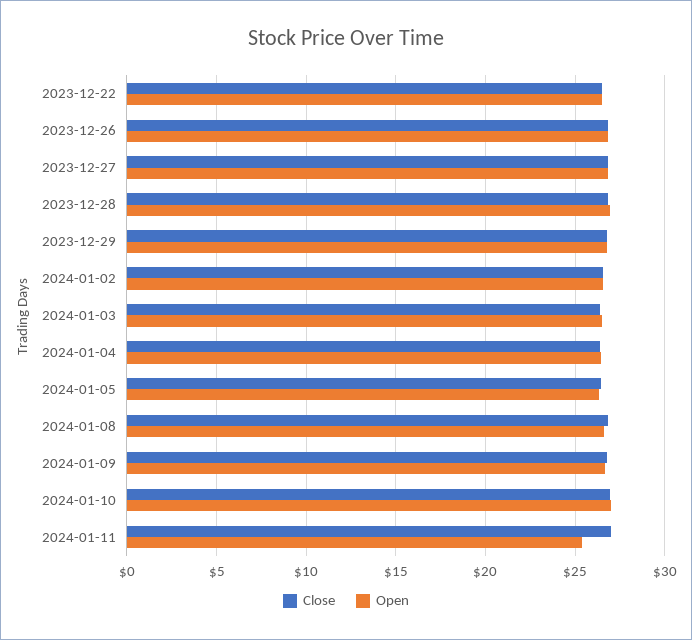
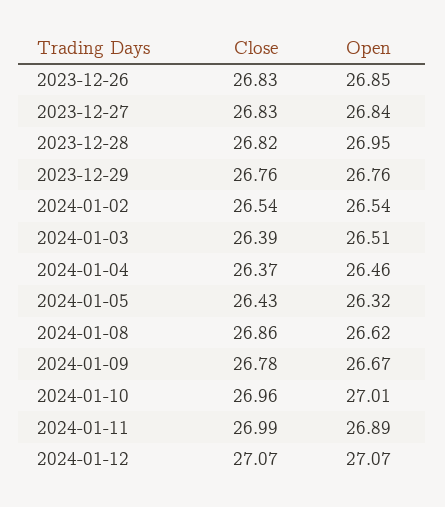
Close, 2023-12-22: 26.5 -> none
Open, 2023-12-22: 26.5 -> none
Open, 2024-01-11: 25.5 -> 26.89
Close, 2024-01-12: none -> 27.07
Open, 2024-01-12: none -> 27.07

